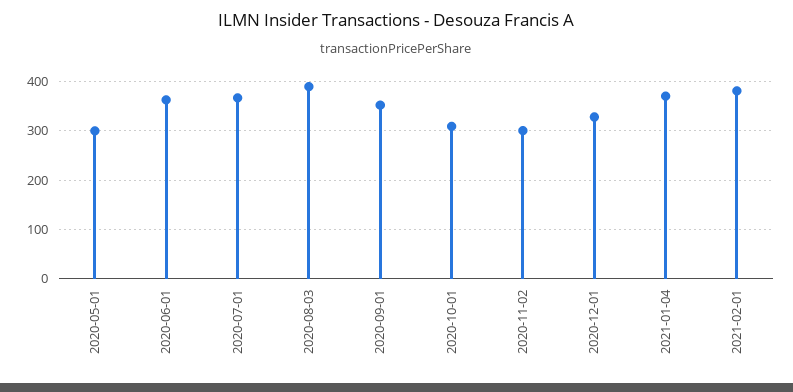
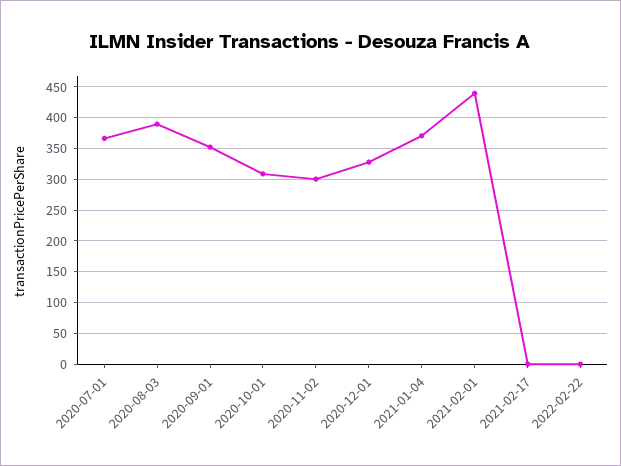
2020-05-01: 300 -> none
2020-06-01: 360 -> none
2021-02-01: 380 -> 440
2021-02-17: none -> 0
2022-02-22: none -> 0

